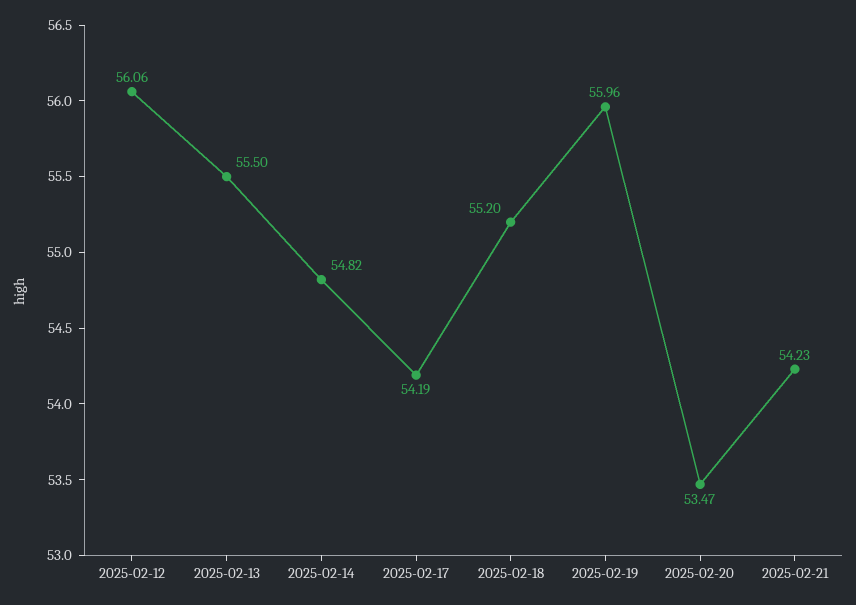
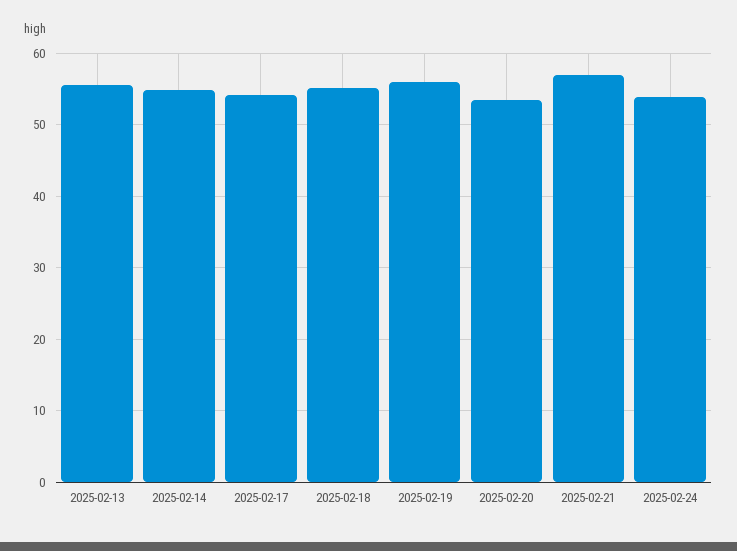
2025-02-12: 56.06 -> none
2025-02-21: 54.23 -> 57
2025-02-24: none -> 54

